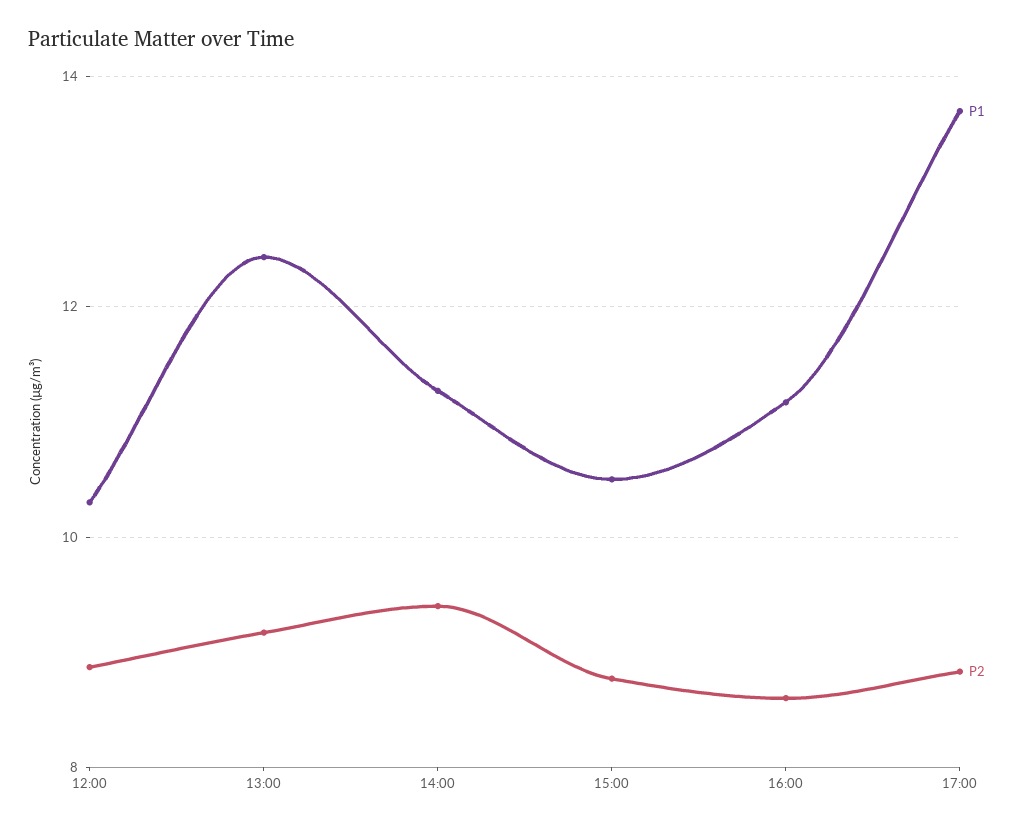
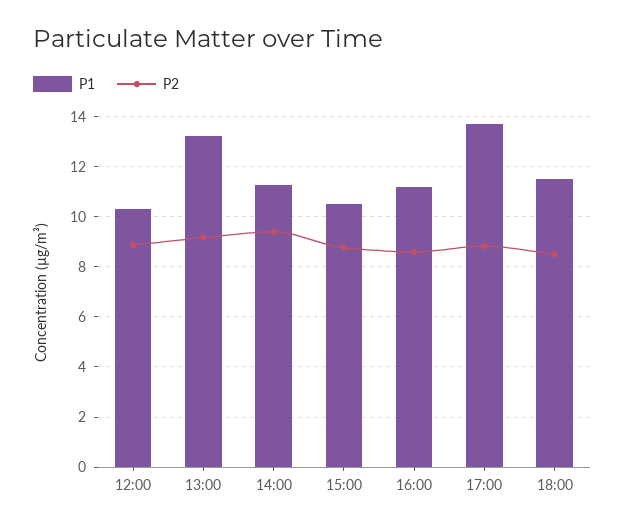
P1, 13:00: 12.4 -> 13.25
P1, 18:00: none -> 11.5
P2, 18:00: none -> 8.5

